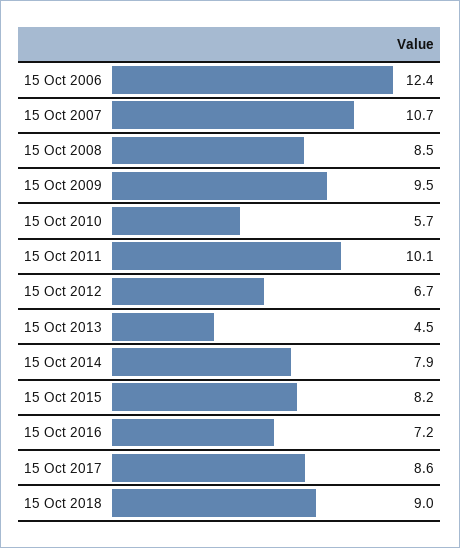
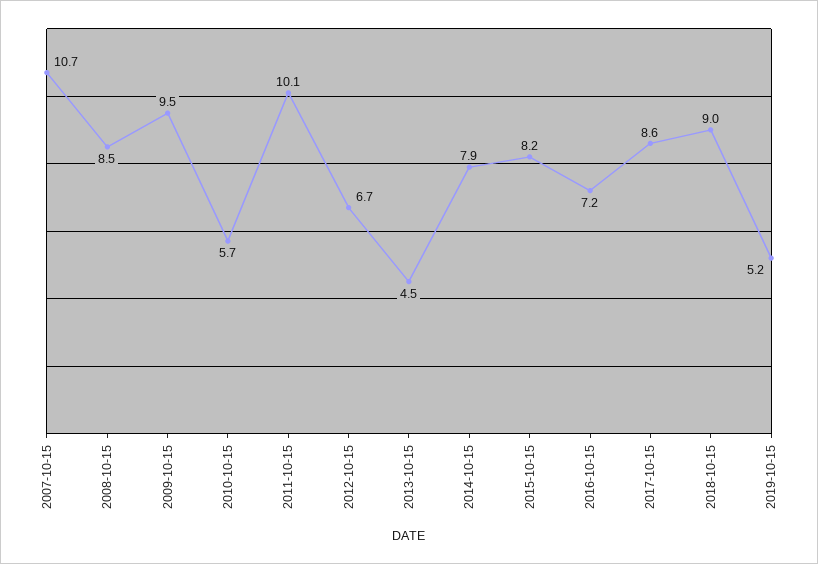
15 Oct 2006: 12.4 -> none
2019-10-15: none -> 5.2

